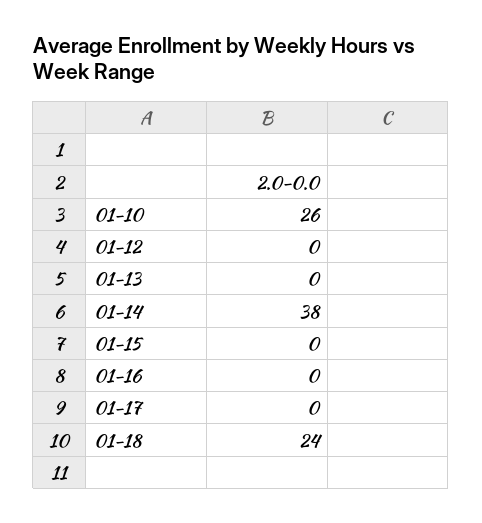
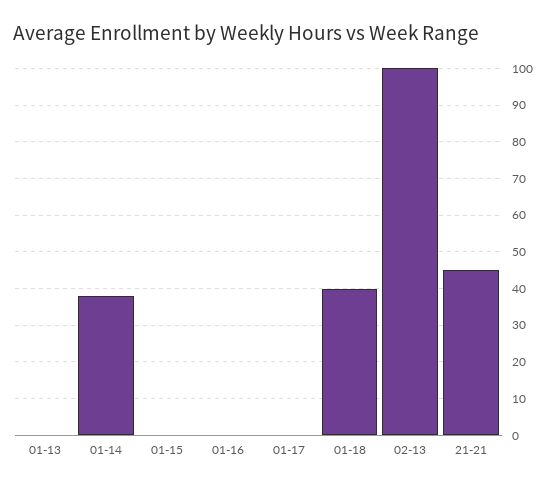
01-10: 26 -> none
01-12: 0 -> none
01-18: 24 -> 40
02-13: none -> 100
21-21: none -> 45

